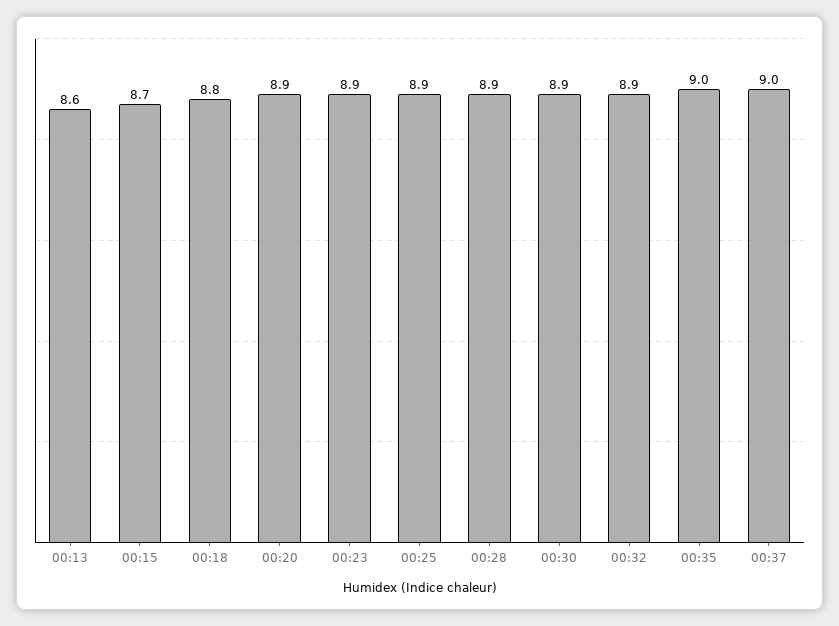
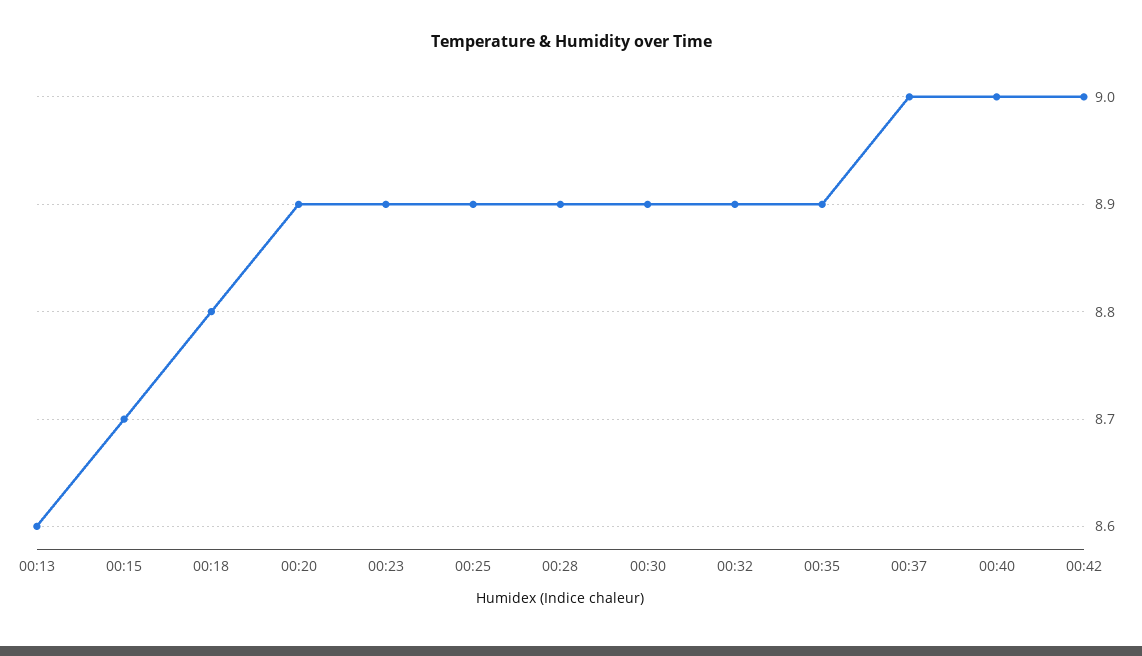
00:35: 9 -> 8.9
00:40: none -> 9
00:42: none -> 9

